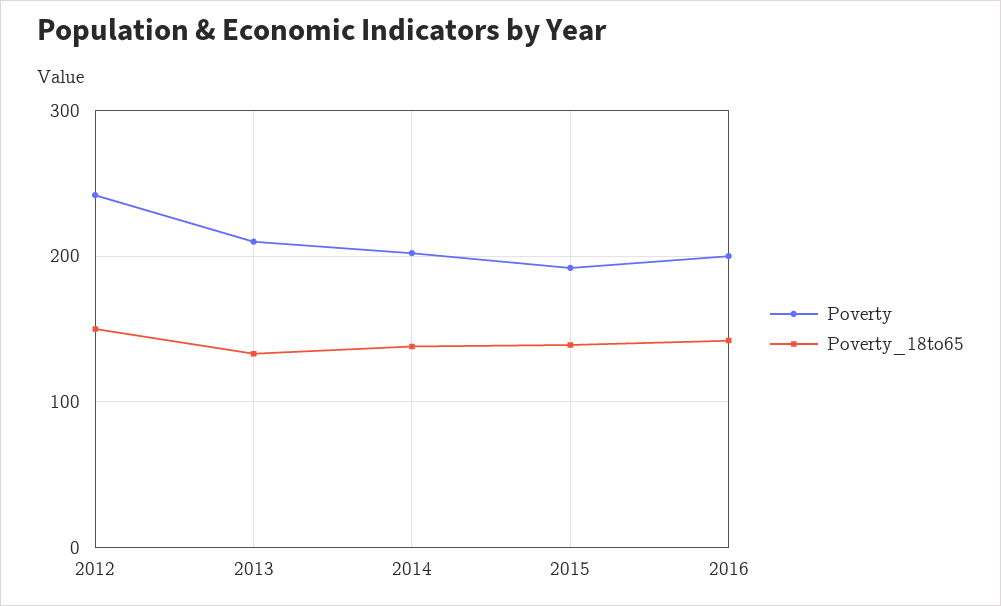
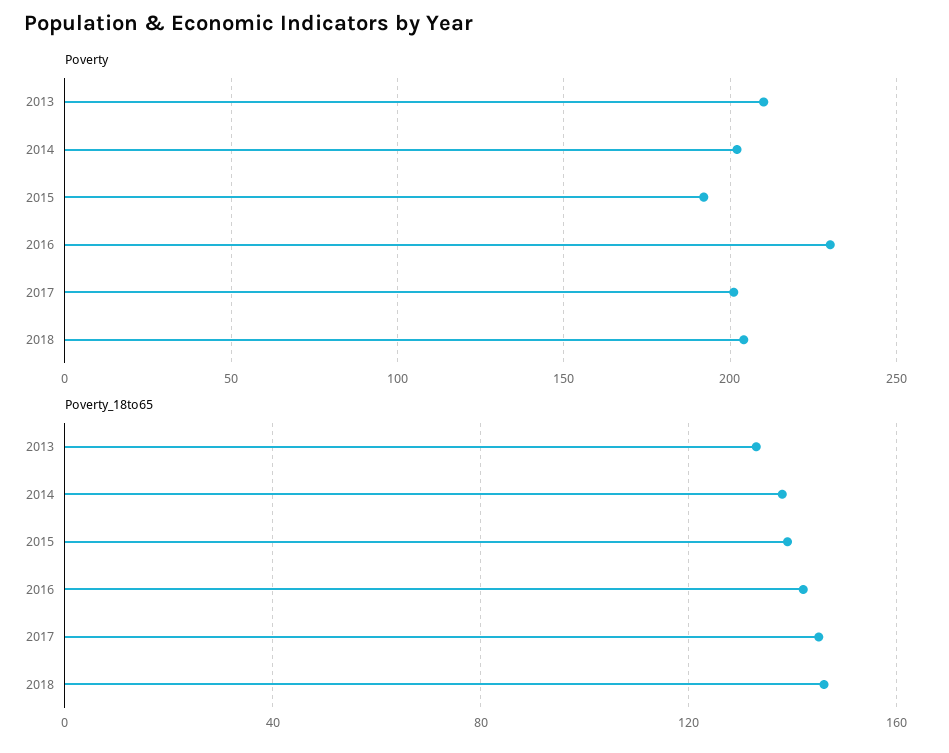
Poverty, 2012: 240 -> none
Poverty_18to65, 2012: 150 -> none
Poverty, 2016: 200 -> 230
Poverty, 2017: none -> 200
Poverty, 2018: none -> 205
Poverty_18to65, 2017: none -> 145
Poverty_18to65, 2018: none -> 145

